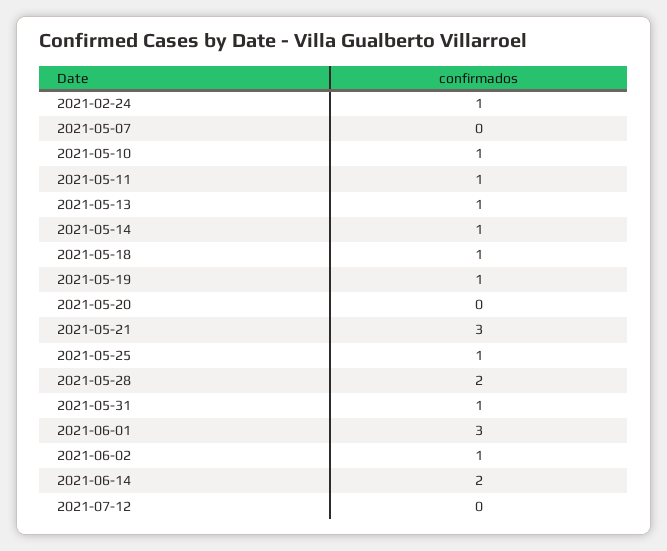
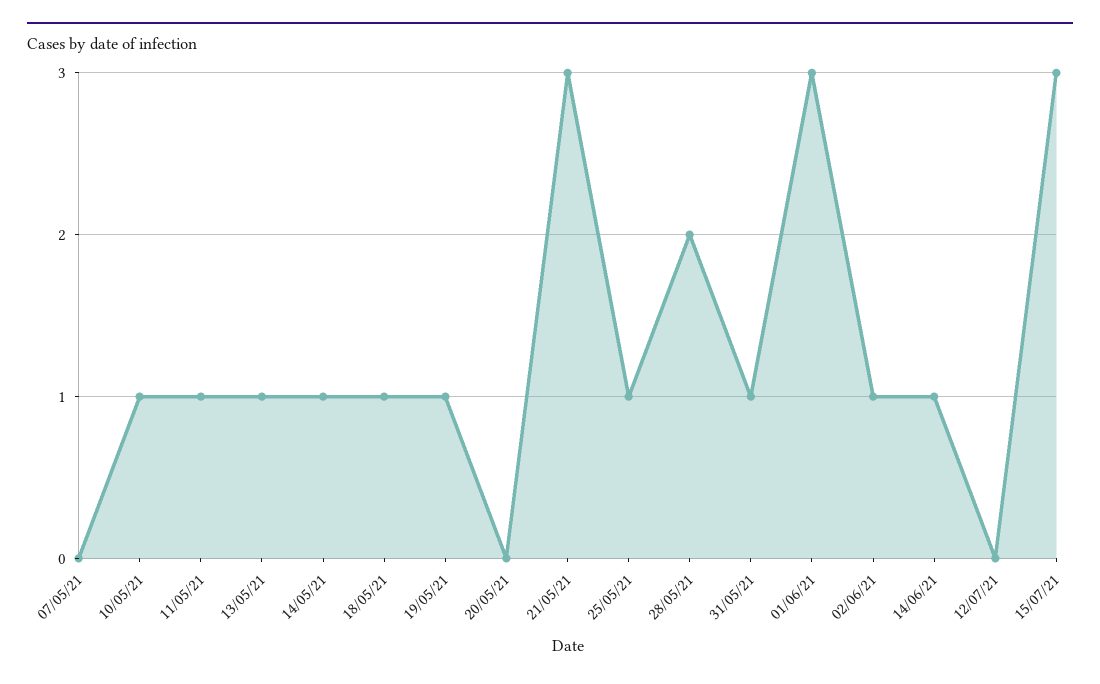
2021-02-24: 1 -> none
2021-06-14: 2 -> 1
15/07/21: none -> 3

